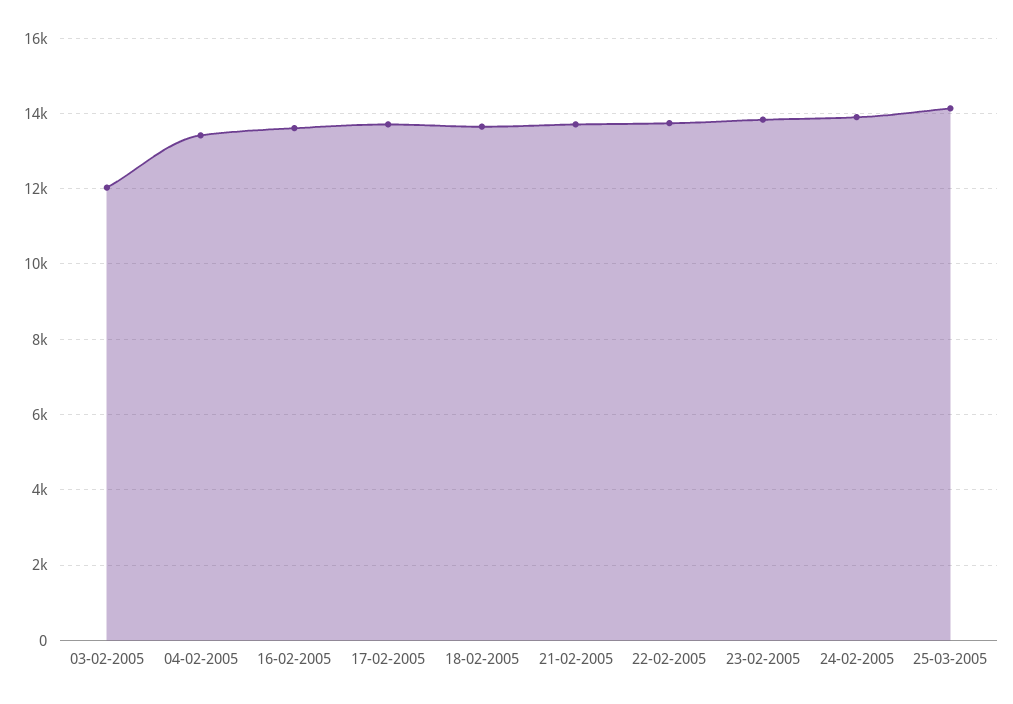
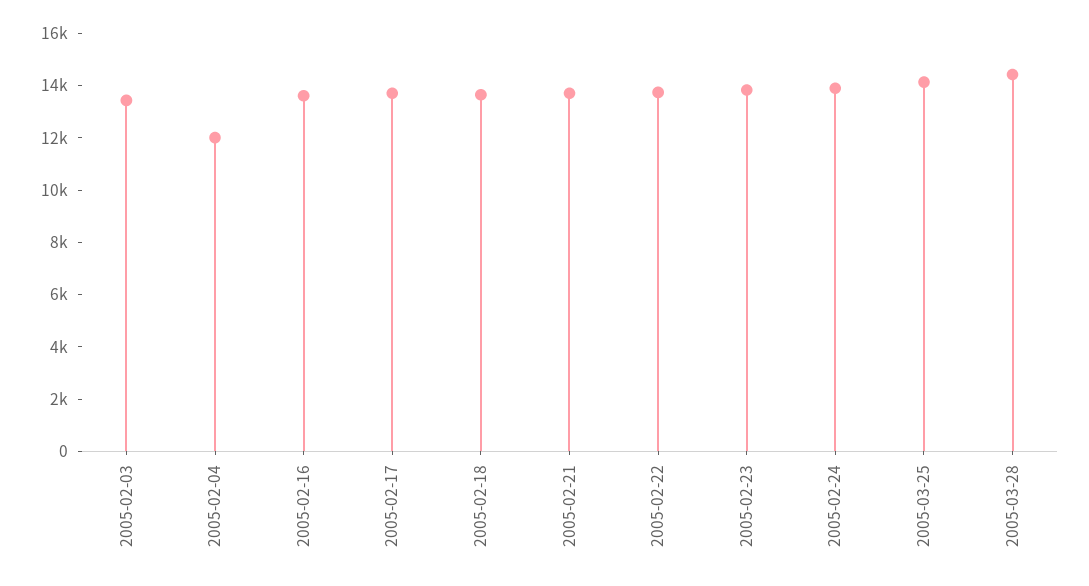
03-02-2005: 12000 -> 13500
04-02-2005: 13400 -> 12000
2005-03-28: none -> 14500

